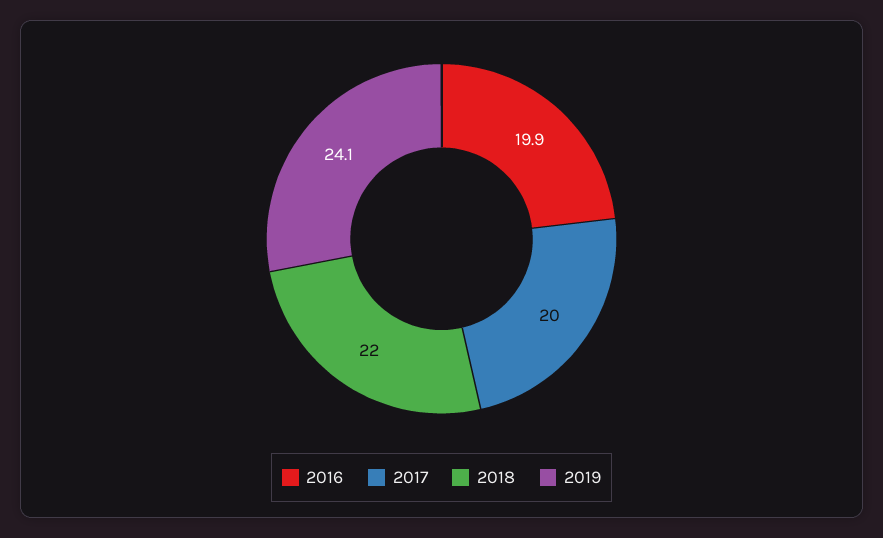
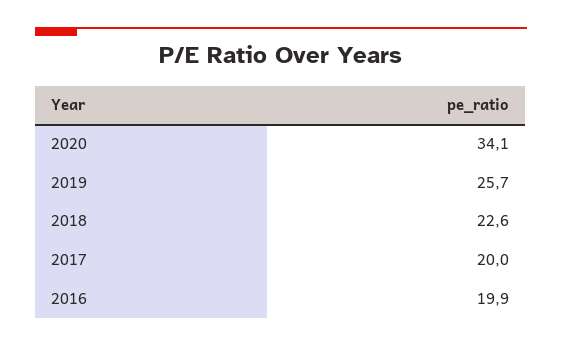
2018: 22 -> 22.6
2019: 24.1 -> 25.7
2020: none -> 34.1

